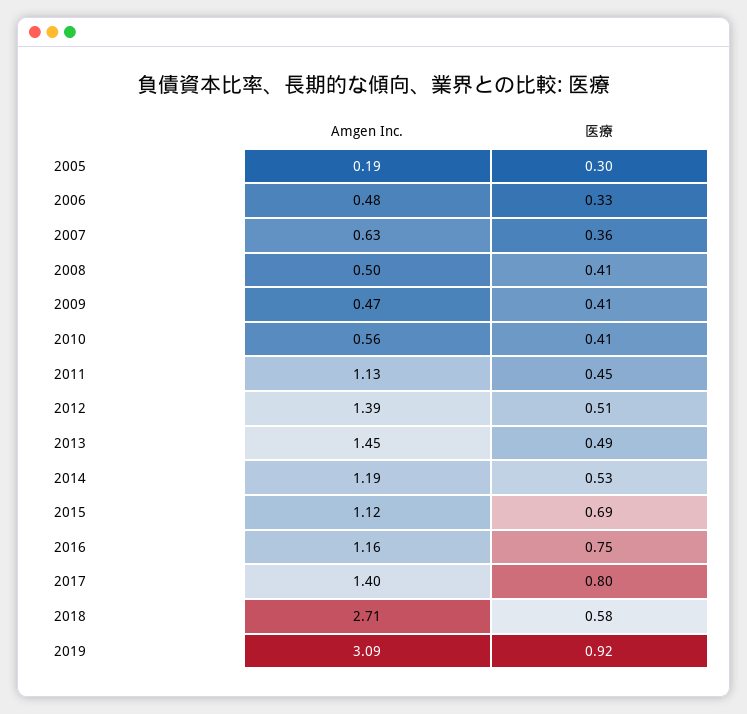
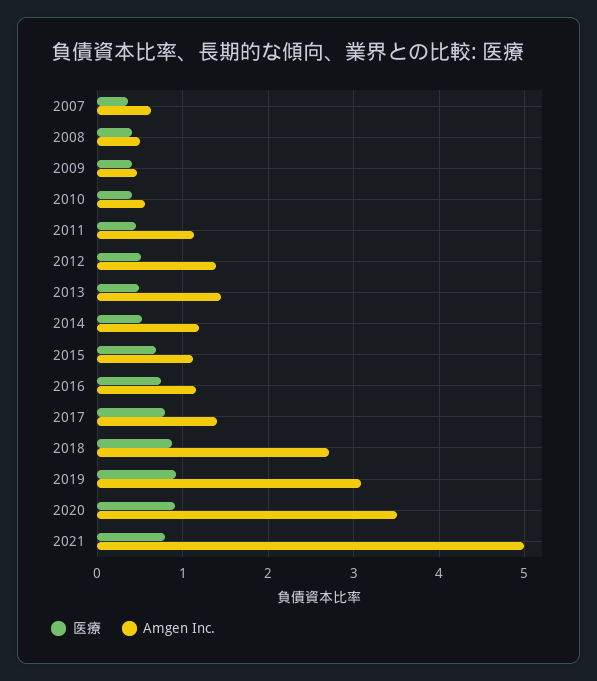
Amgen Inc., 2005: 0.19 -> none
医療, 2005: 0.3 -> none
Amgen Inc., 2006: 0.48 -> none
医療, 2006: 0.33 -> none
医療, 2018: 0.58 -> 0.9
医療, 2020: none -> 0.9
Amgen Inc., 2020: none -> 3.5
医療, 2021: none -> 0.8
Amgen Inc., 2021: none -> 5

